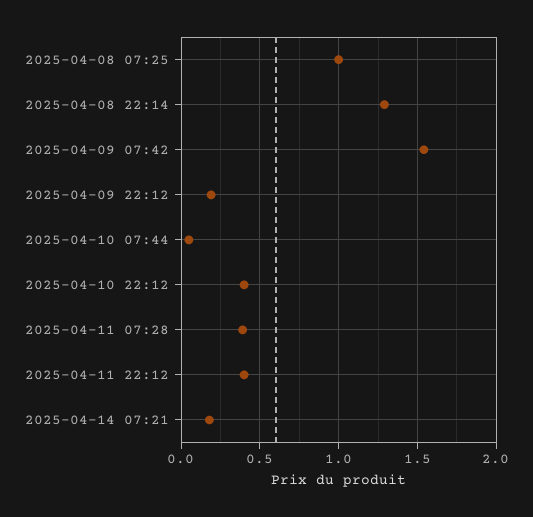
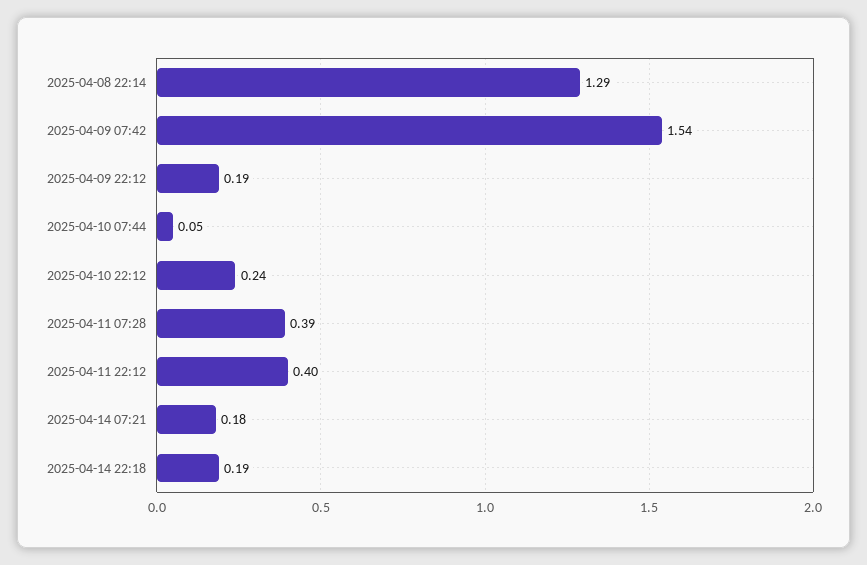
2025-04-08 07:25: 1 -> none
2025-04-10 22:12: 0.4 -> 0.24
2025-04-14 22:18: none -> 0.19

